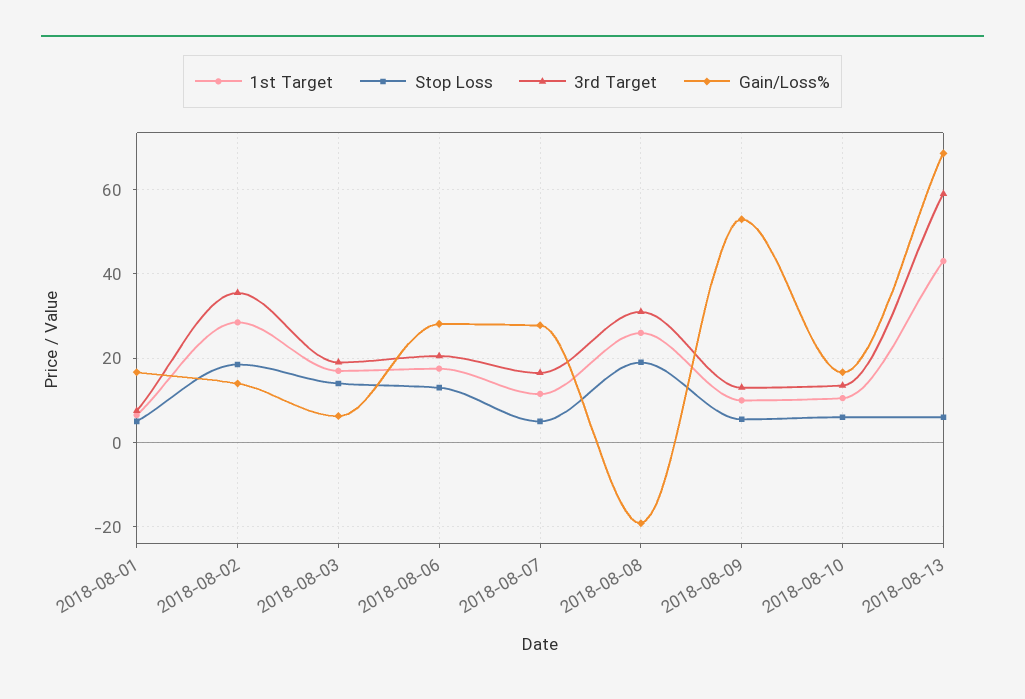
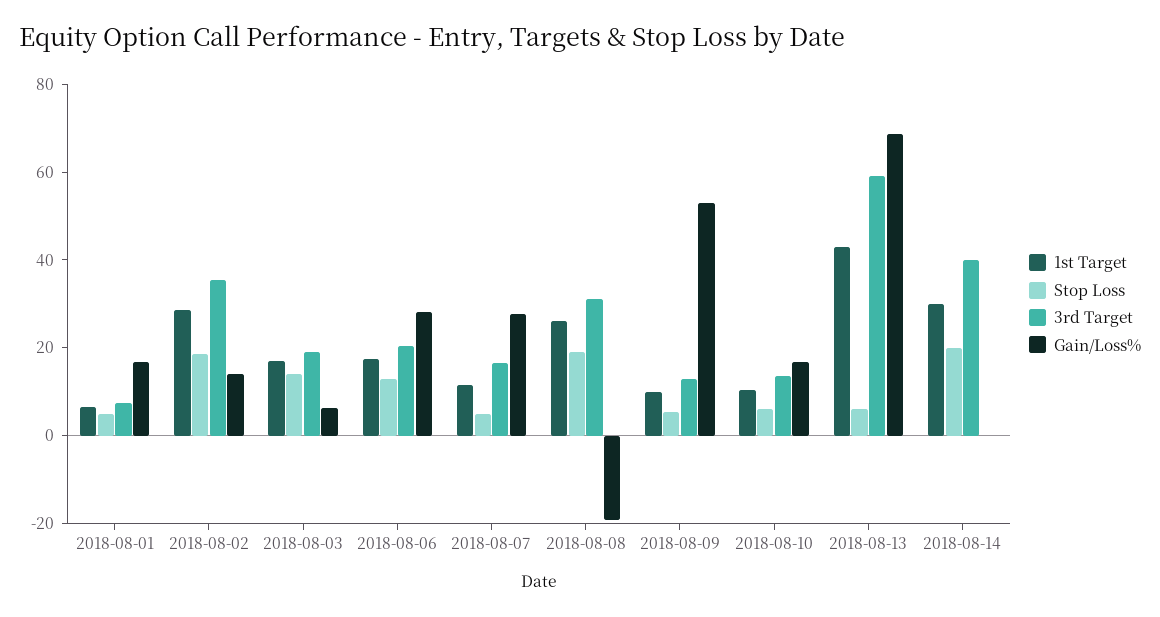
1st Target, 2018-08-14: none -> 30
Stop Loss, 2018-08-14: none -> 20
3rd Target, 2018-08-14: none -> 40
Gain/Loss%, 2018-08-14: none -> 0

